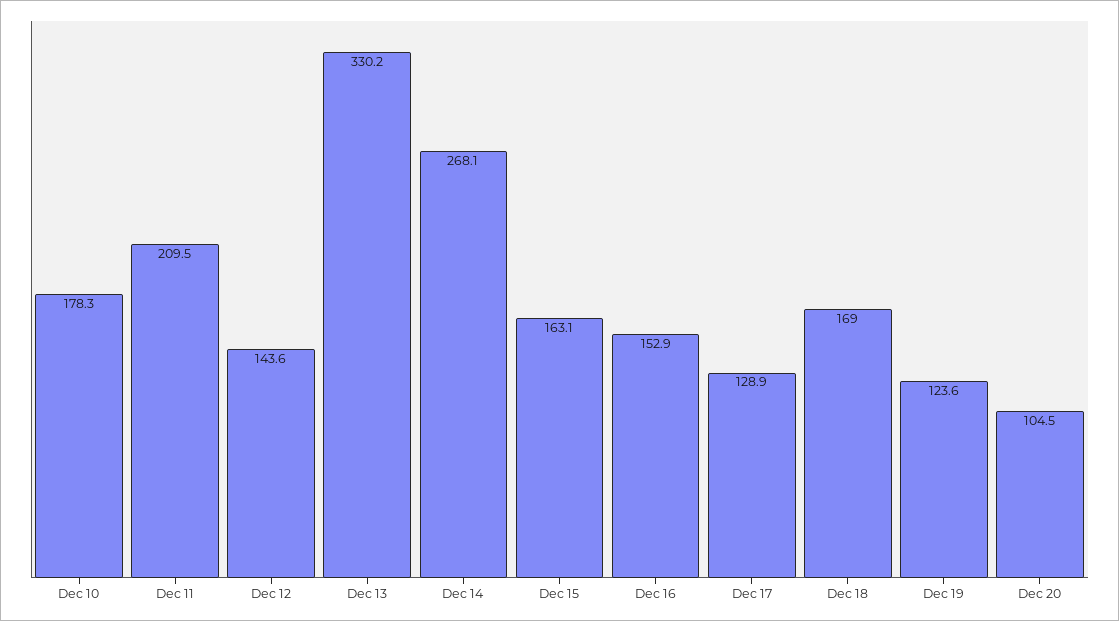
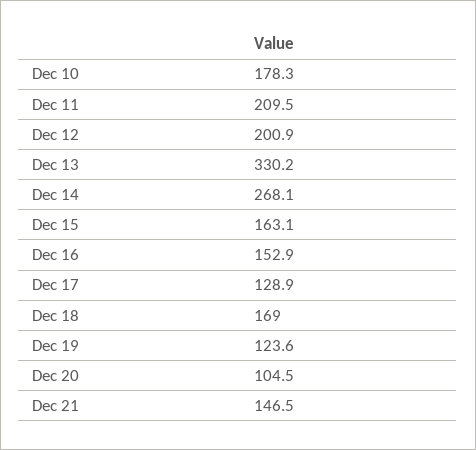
Dec 12: 143.6 -> 200.9
Dec 21: none -> 146.5

